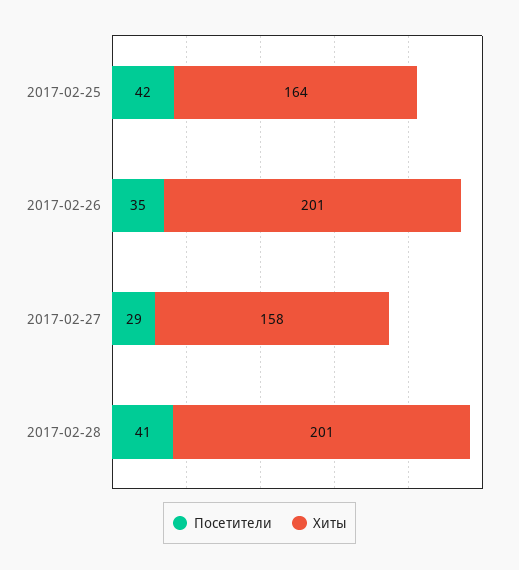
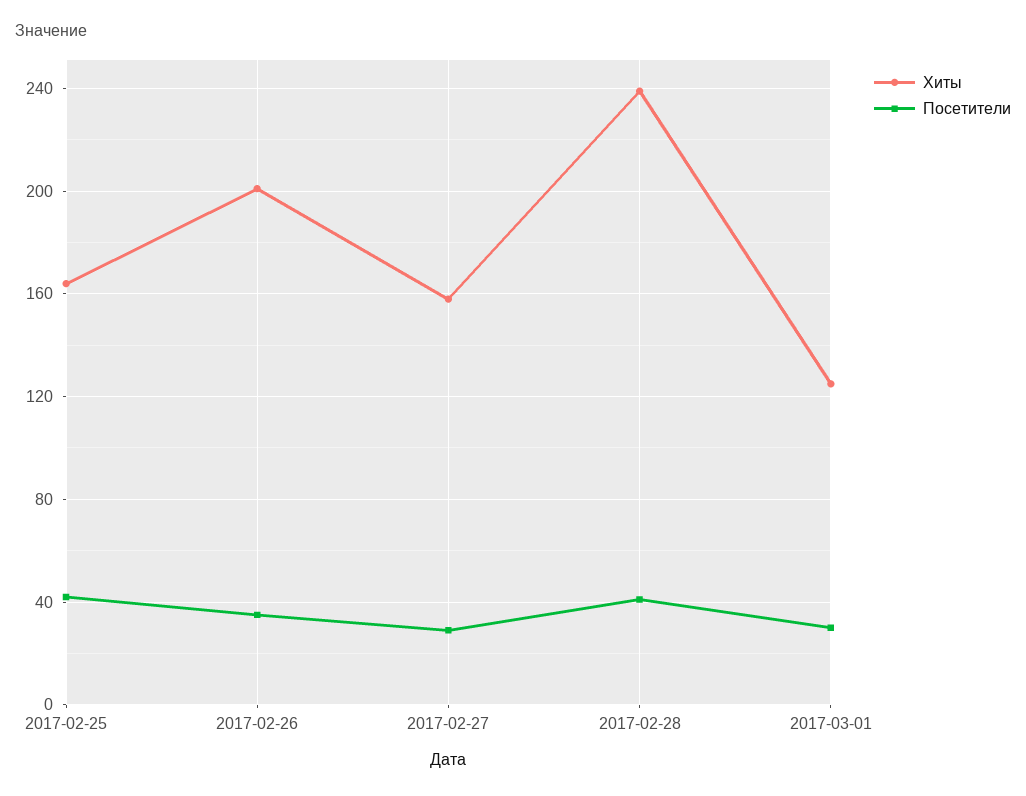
Хиты, 2017-02-28: 201 -> 240
Хиты, 2017-03-01: none -> 125
Посетители, 2017-03-01: none -> 30

